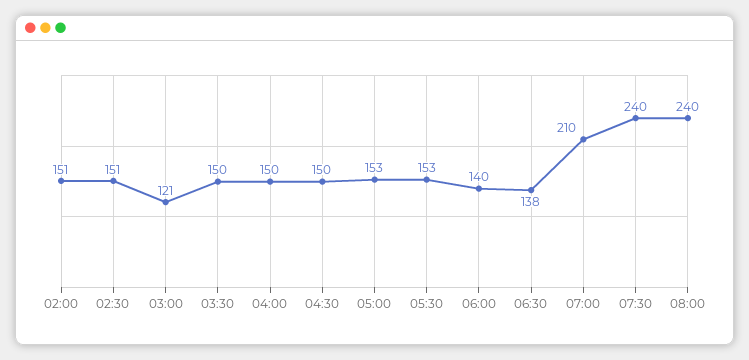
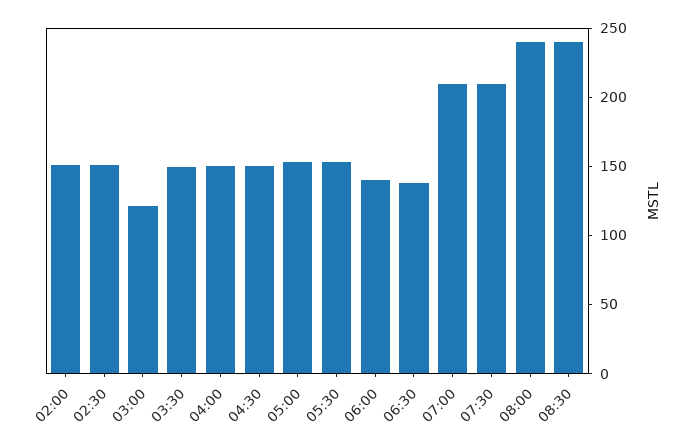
07:30: 240 -> 210
08:30: none -> 240

